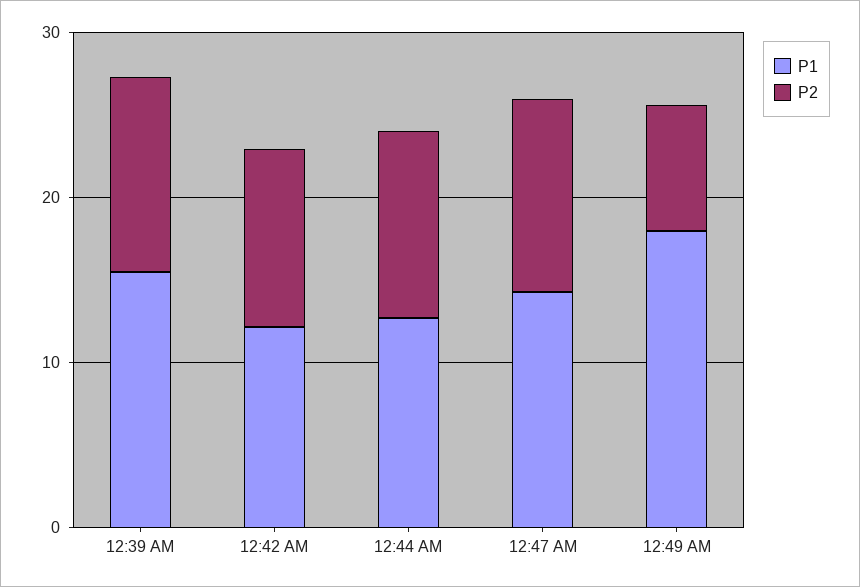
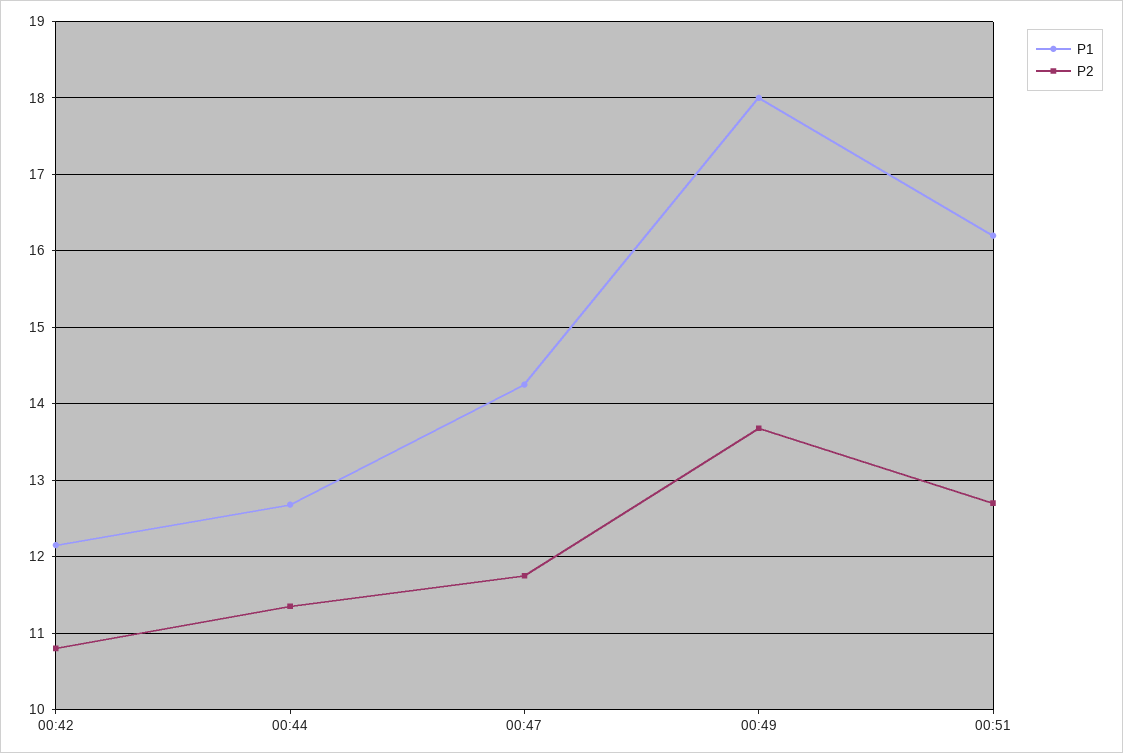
P1, 12:39 AM: 16 -> none
P2, 12:39 AM: 12 -> none
P2, 12:49 AM: 8 -> 13.7
P1, 00:51: none -> 16.2
P2, 00:51: none -> 12.7

